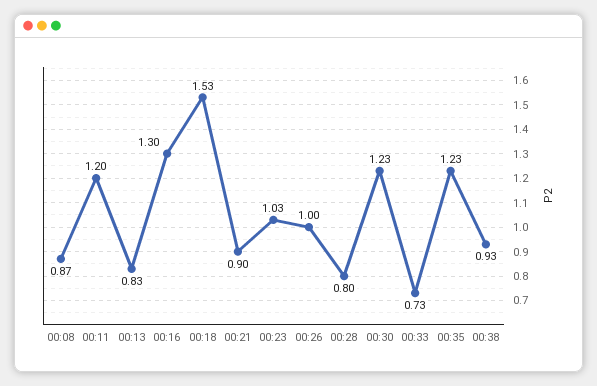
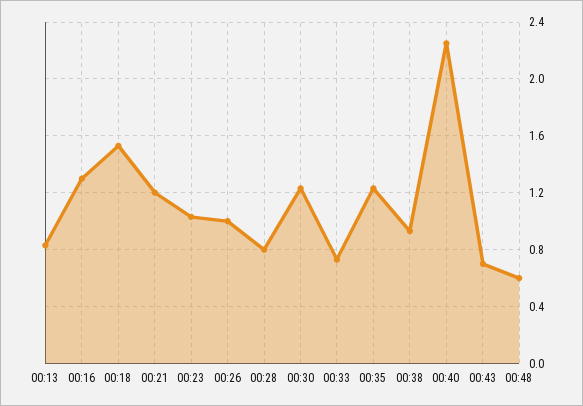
00:08: 0.87 -> none
00:11: 1.2 -> none
00:21: 0.9 -> 1.2
00:40: none -> 2.25
00:43: none -> 0.7
00:48: none -> 0.6

